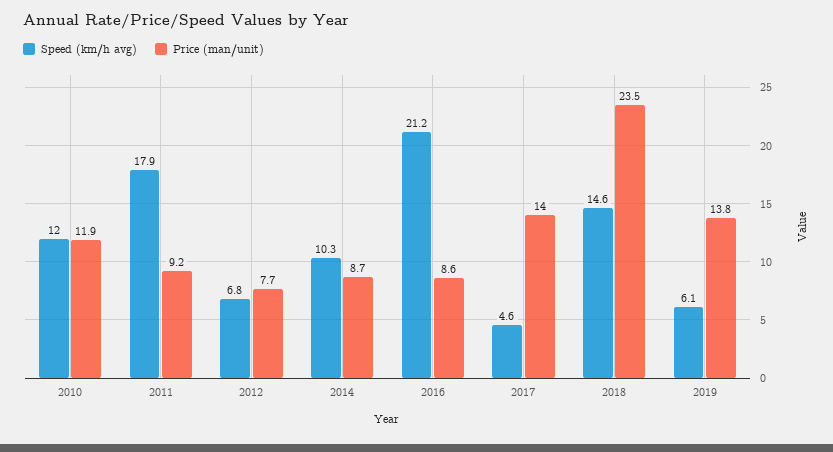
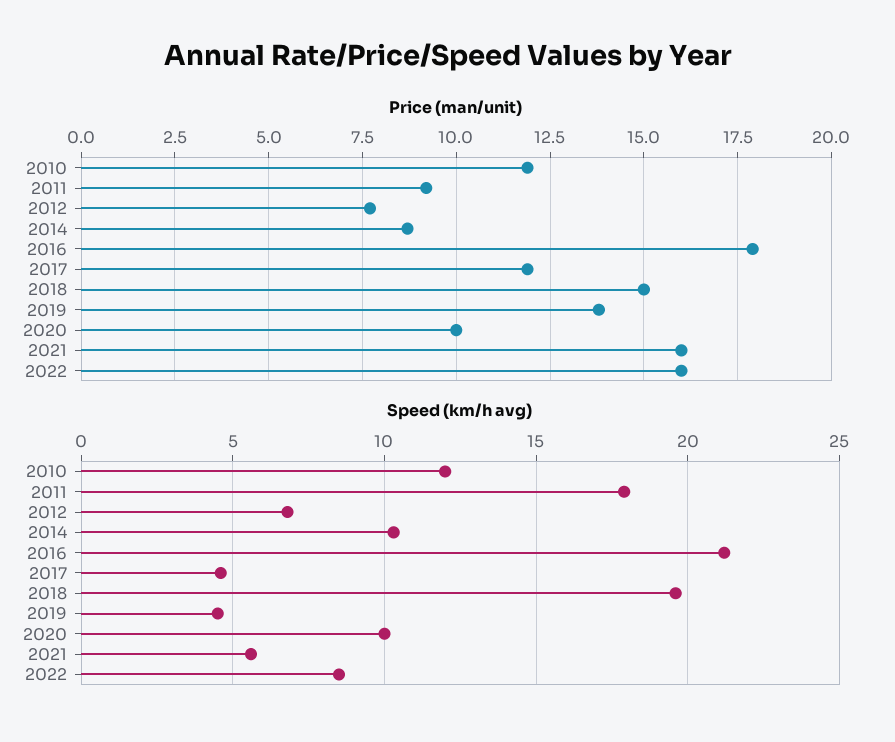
Price (man/unit), 2016: 8.6 -> 18
Price (man/unit), 2017: 14 -> 12
Speed (km/h avg), 2018: 14.6 -> 19.5
Price (man/unit), 2018: 23.5 -> 15
Speed (km/h avg), 2019: 6.1 -> 4.5
Price (man/unit), 2020: none -> 10
Price (man/unit), 2021: none -> 16
Price (man/unit), 2022: none -> 16
Speed (km/h avg), 2020: none -> 10
Speed (km/h avg), 2021: none -> 5.5
Speed (km/h avg), 2022: none -> 8.5

